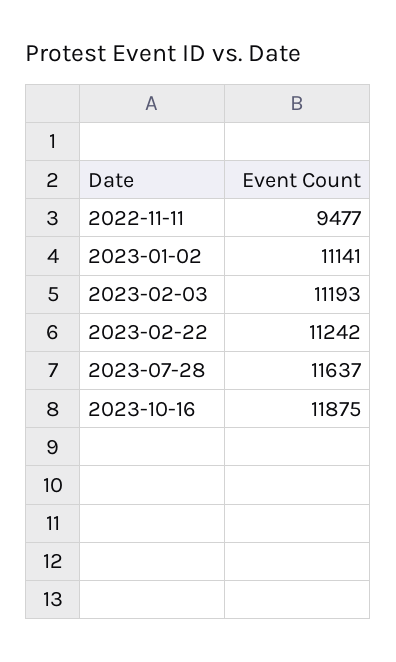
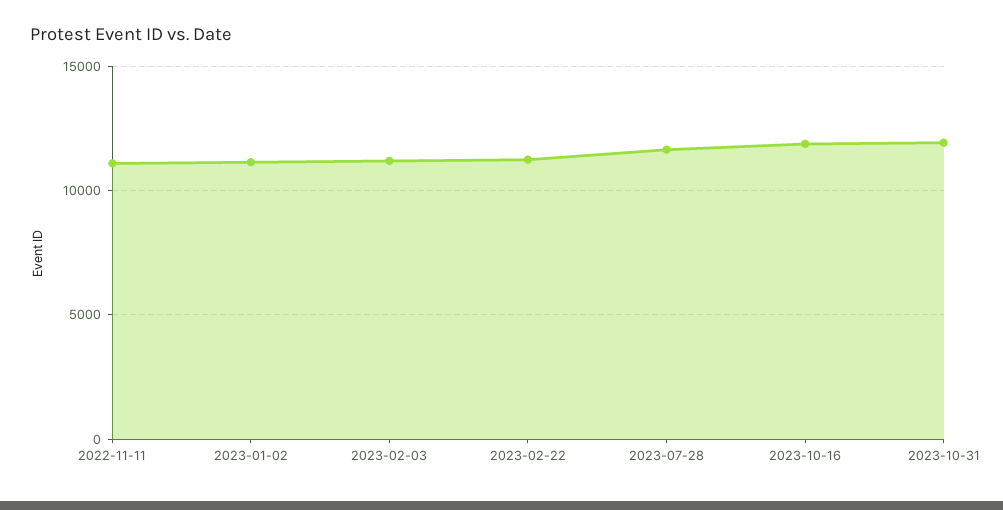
2022-11-11: 9477 -> 11000
2023-10-31: none -> 12000

